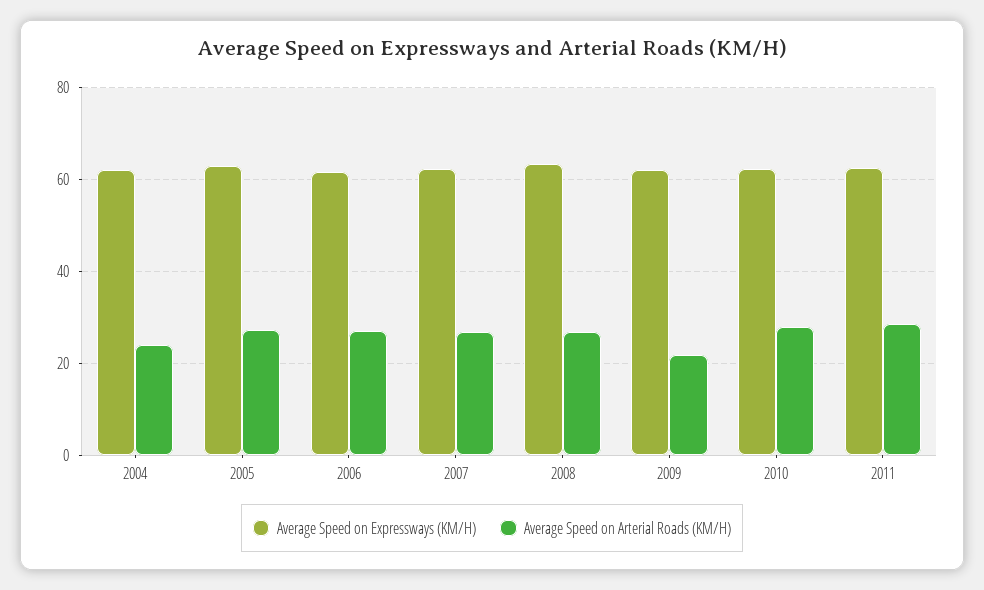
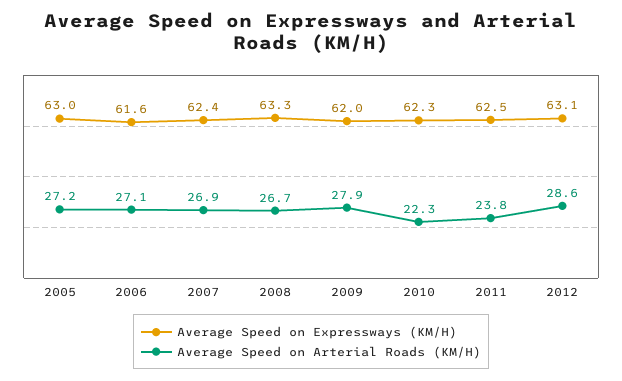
Average Speed on Expressways (KM/H), 2004: 62 -> none
Average Speed on Arterial Roads (KM/H), 2004: 24 -> none
Average Speed on Arterial Roads (KM/H), 2009: 22 -> 27.9
Average Speed on Arterial Roads (KM/H), 2010: 28 -> 22.3
Average Speed on Arterial Roads (KM/H), 2011: 28 -> 23.8
Average Speed on Expressways (KM/H), 2012: none -> 63.1
Average Speed on Arterial Roads (KM/H), 2012: none -> 28.6

